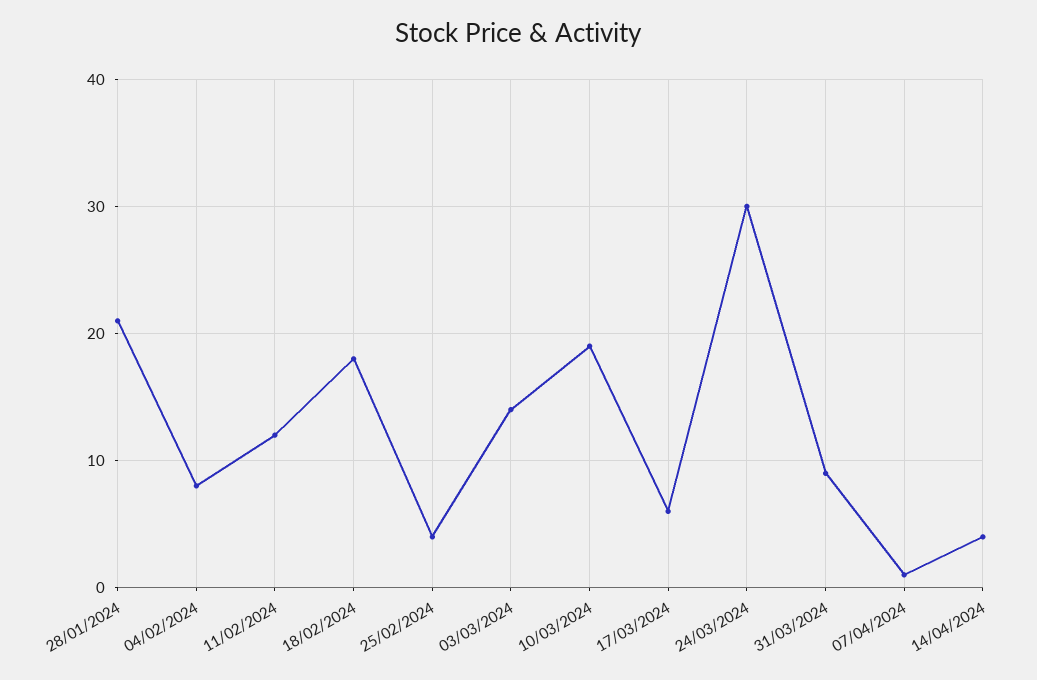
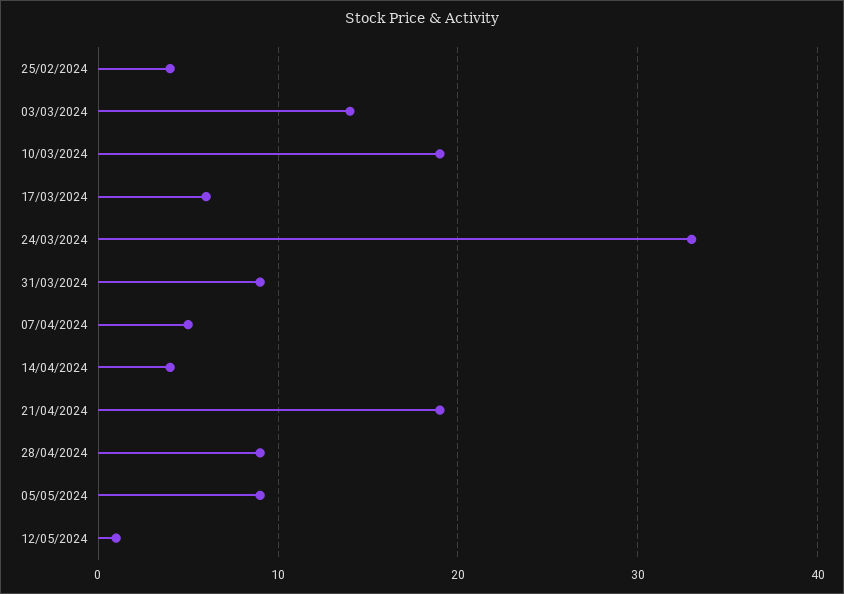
28/01/2024: 21 -> none
04/02/2024: 8 -> none
11/02/2024: 12 -> none
18/02/2024: 18 -> none
24/03/2024: 30 -> 33
07/04/2024: 1 -> 5
21/04/2024: none -> 19
28/04/2024: none -> 9
05/05/2024: none -> 9
12/05/2024: none -> 1

